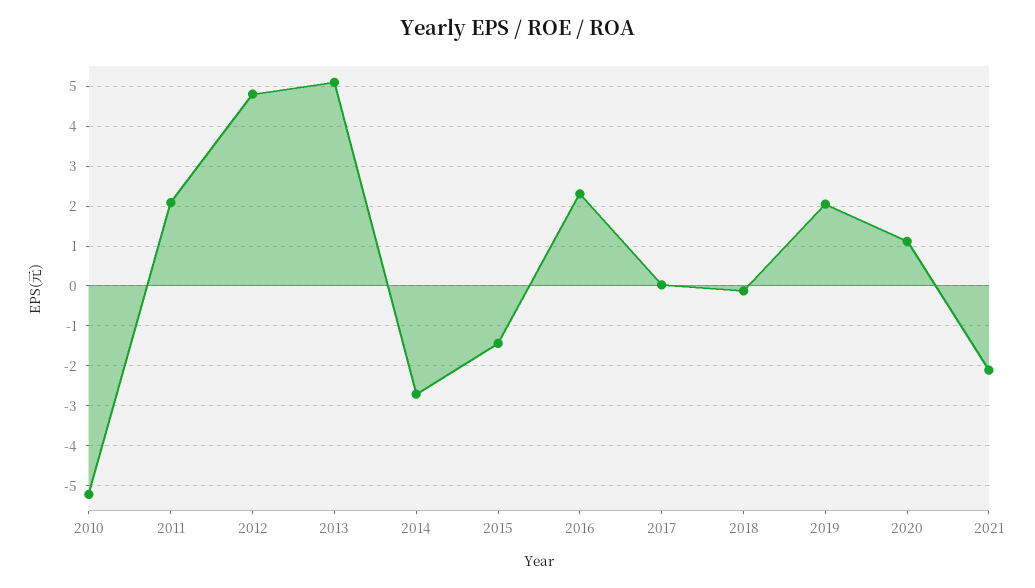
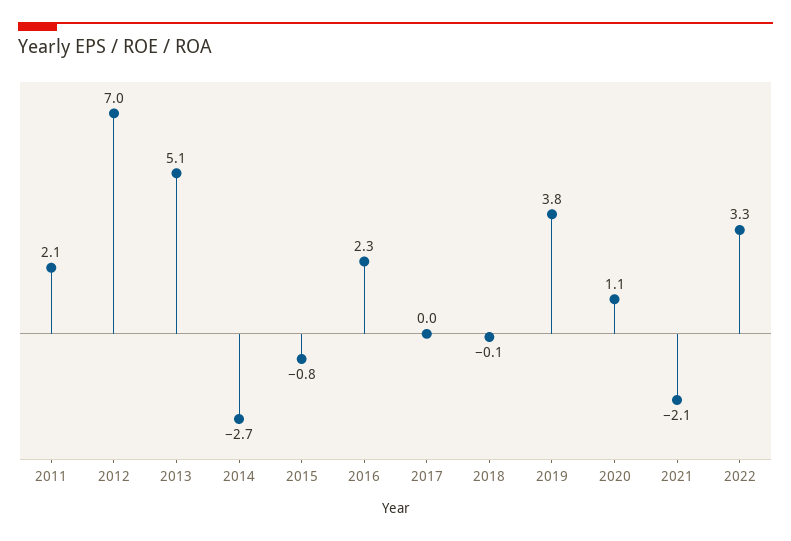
2010: -5.2 -> none
2012: 4.8 -> 7
2015: -1.4 -> -0.8
2019: 2 -> 3.8
2022: none -> 3.3

